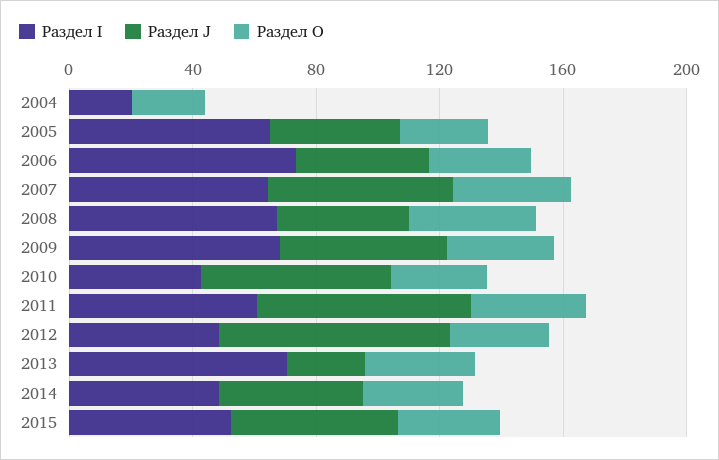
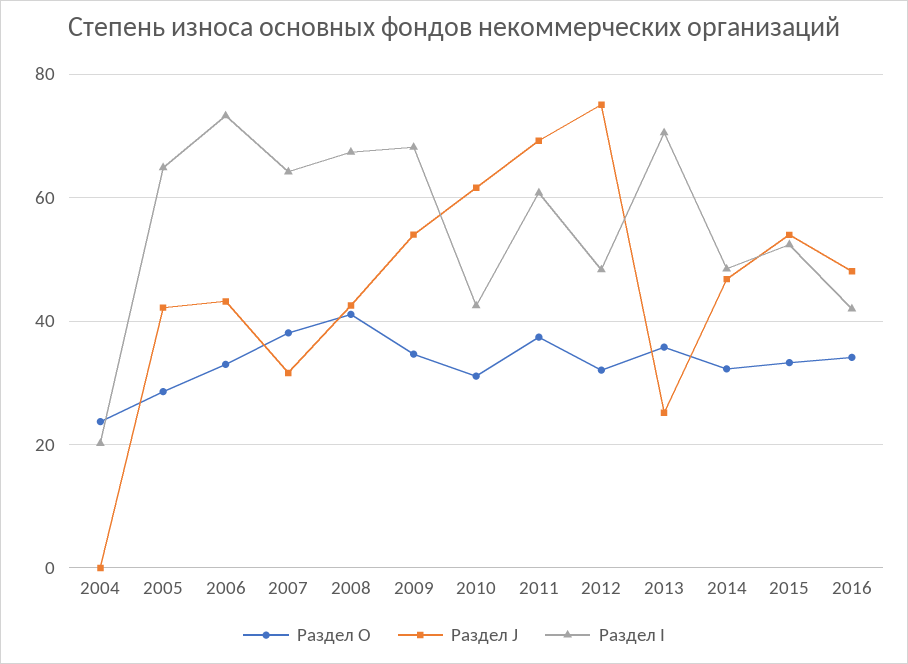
Раздел J, 2007: 60 -> 32
Раздел O, 2016: none -> 34
Раздел J, 2016: none -> 48
Раздел I, 2016: none -> 42

